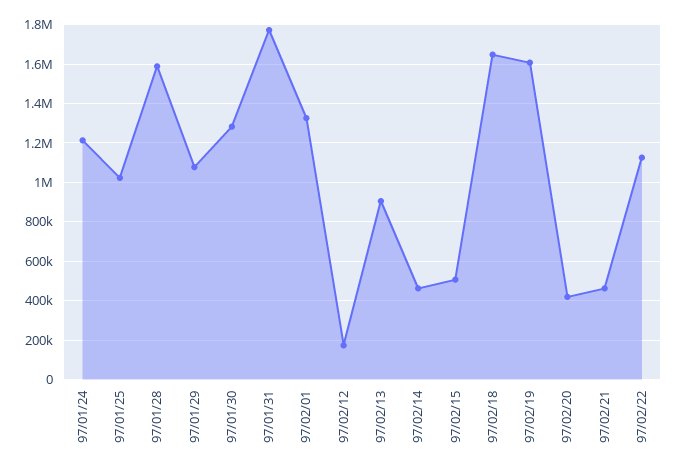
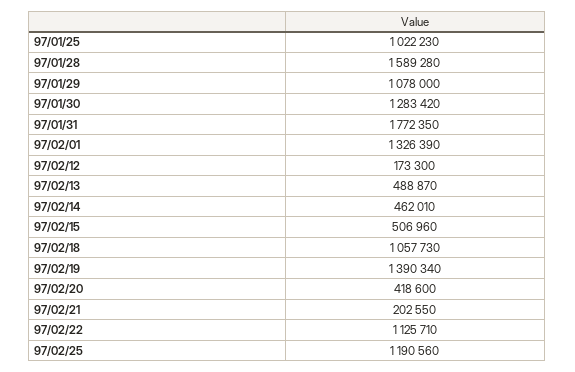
97/01/24: 1200000 -> none
97/02/13: 900000 -> 488870
97/02/18: 1650000 -> 1057730
97/02/19: 1600000 -> 1390340
97/02/21: 450000 -> 202550
97/02/25: none -> 1190560

